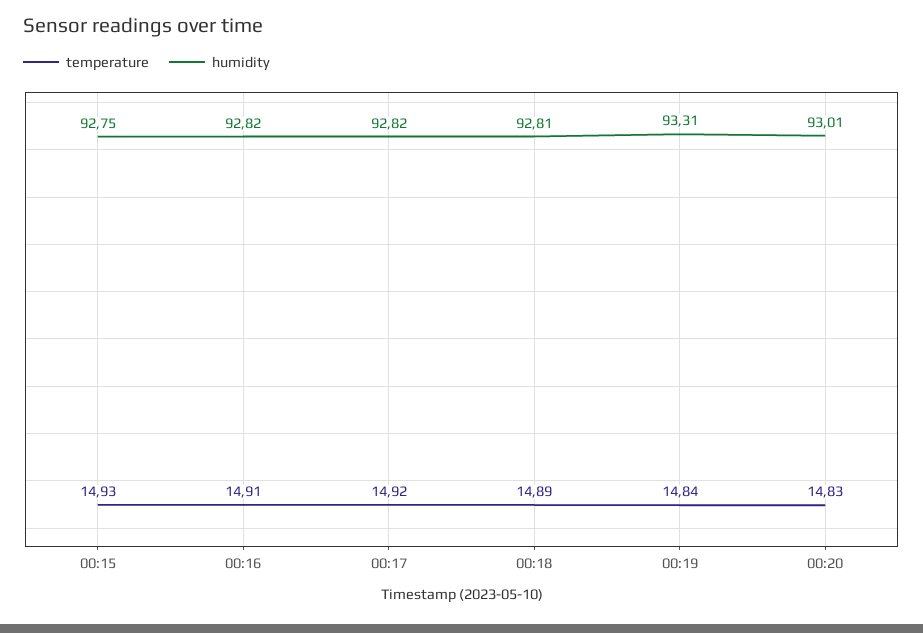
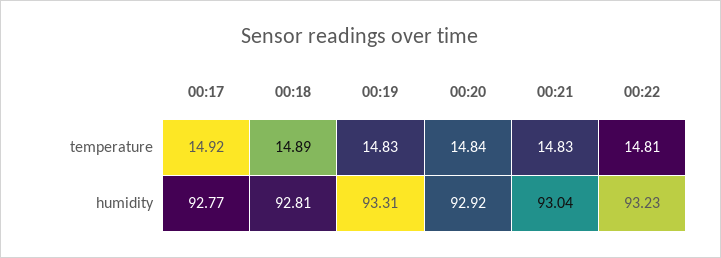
temperature, 00:15: 14.93 -> none
humidity, 00:15: 92.75 -> none
temperature, 00:16: 14.91 -> none
humidity, 00:16: 92.82 -> none
humidity, 00:17: 92.82 -> 92.77
temperature, 00:19: 14.84 -> 14.83
temperature, 00:20: 14.83 -> 14.84
humidity, 00:20: 93.01 -> 92.92
temperature, 00:21: none -> 14.83
temperature, 00:22: none -> 14.81
humidity, 00:21: none -> 93.04
humidity, 00:22: none -> 93.23

